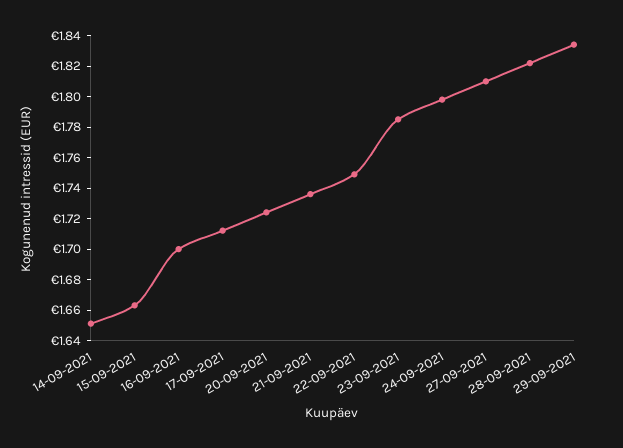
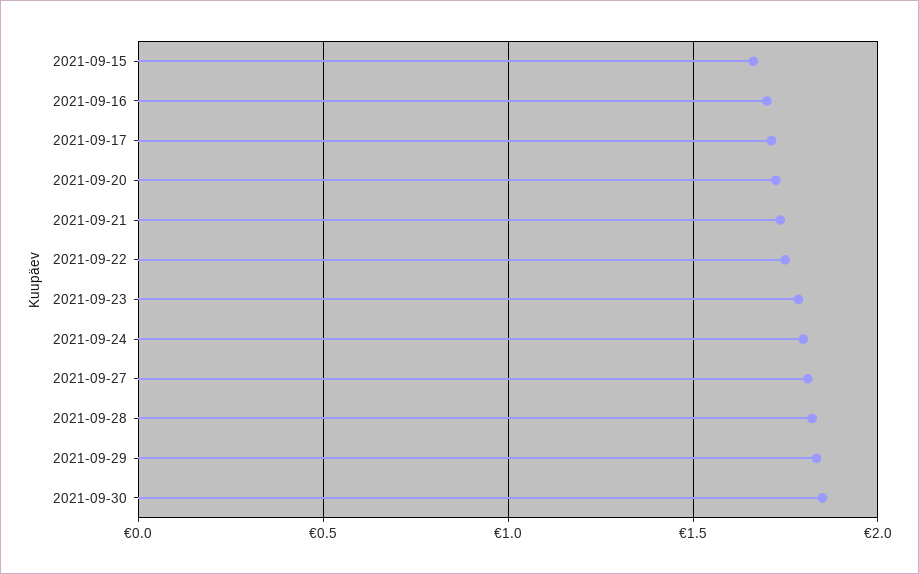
14-09-2021: 1.65 -> none
2021-09-30: none -> 1.85

